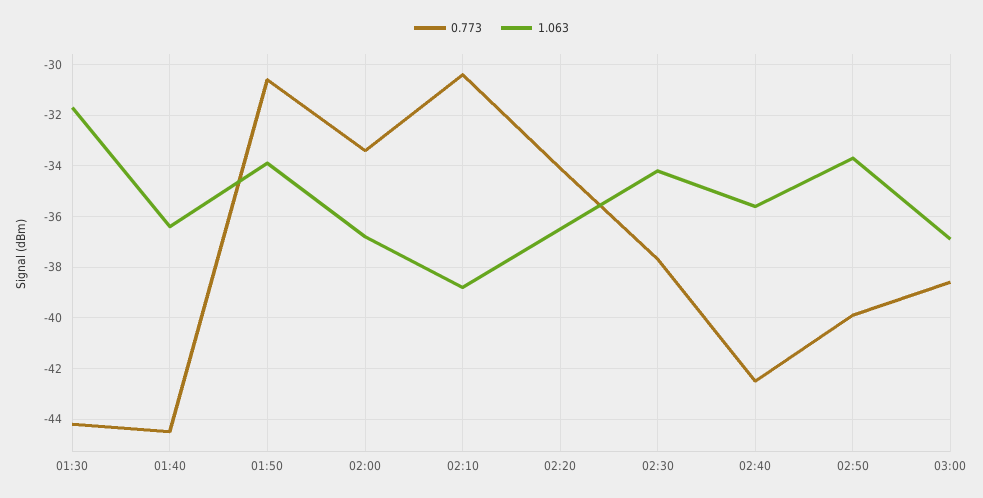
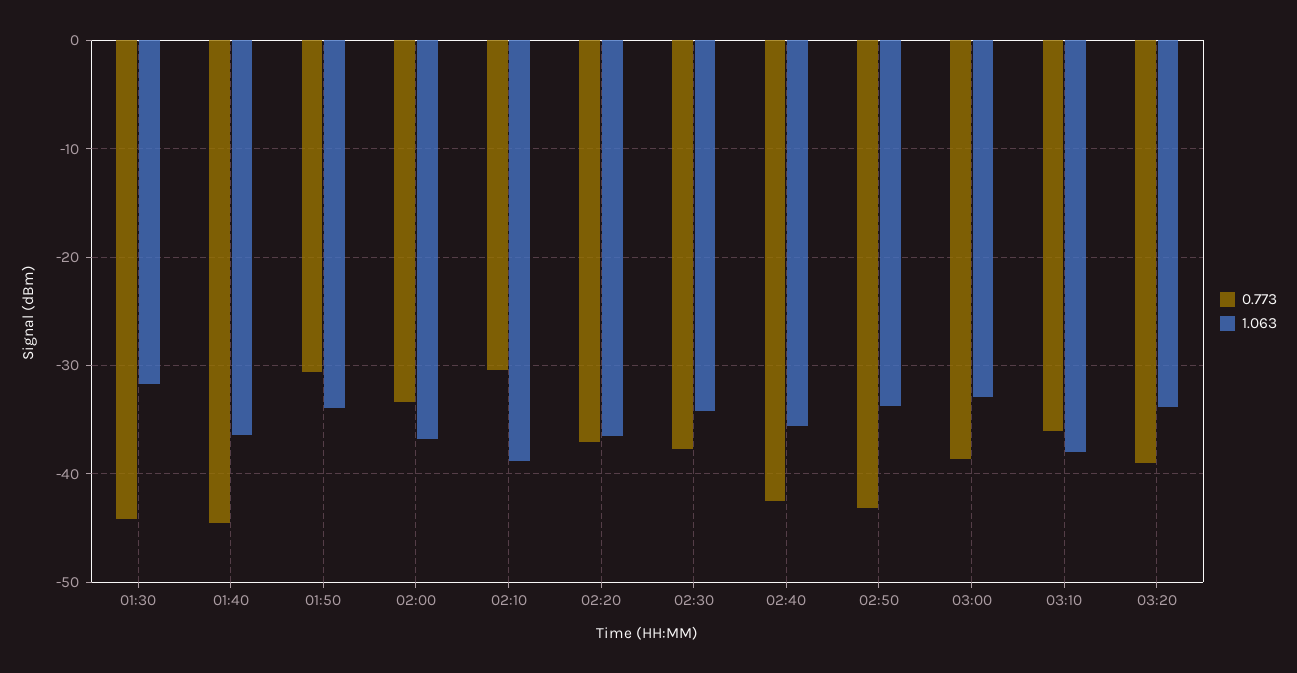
0.773, 02:20: -34 -> -37
0.773, 02:50: -40 -> -43
1.063, 03:00: -37 -> -33
0.773, 03:10: none -> -36
1.063, 03:10: none -> -38
0.773, 03:20: none -> -39
1.063, 03:20: none -> -34

